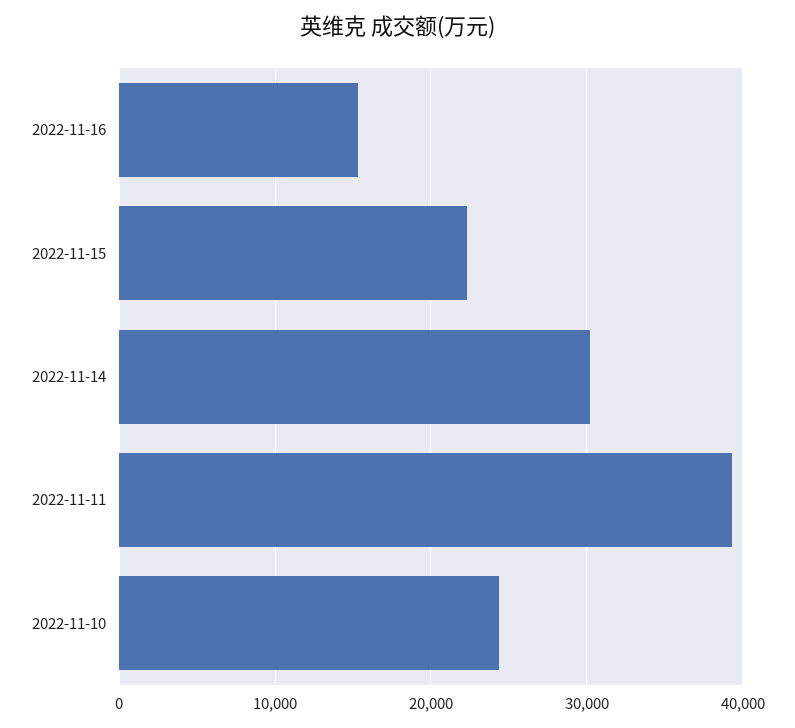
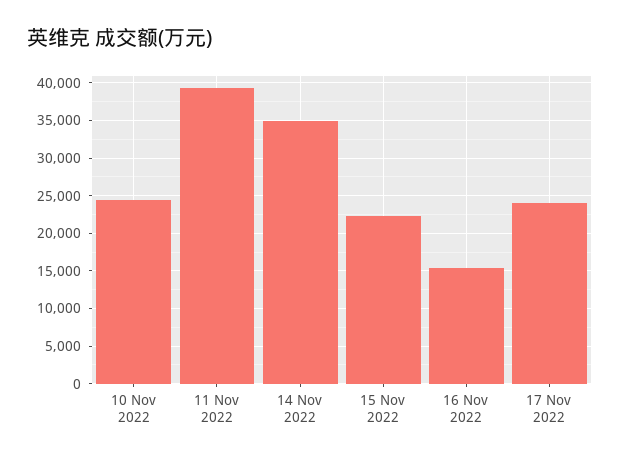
2022-11-14: 30000 -> 35000
17 Nov 2022: none -> 24000

